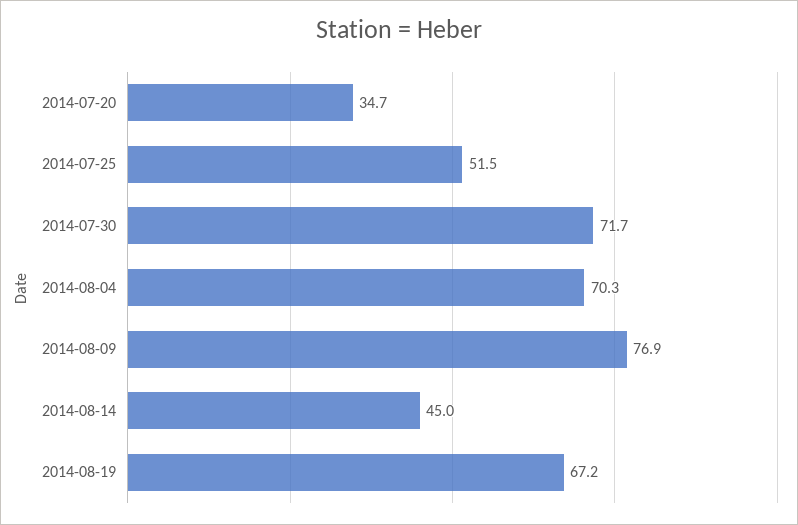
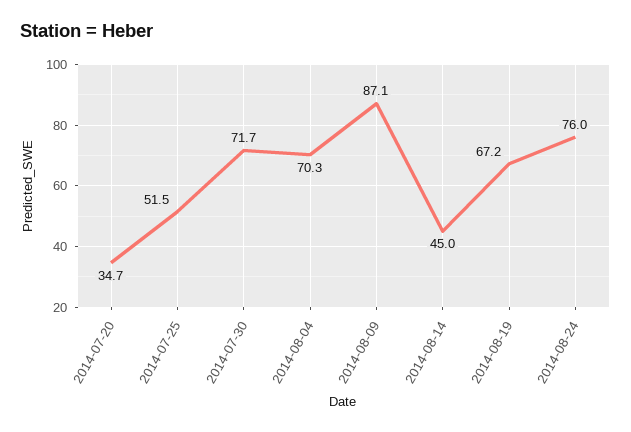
2014-08-09: 76.9 -> 87.1
2014-08-24: none -> 76

